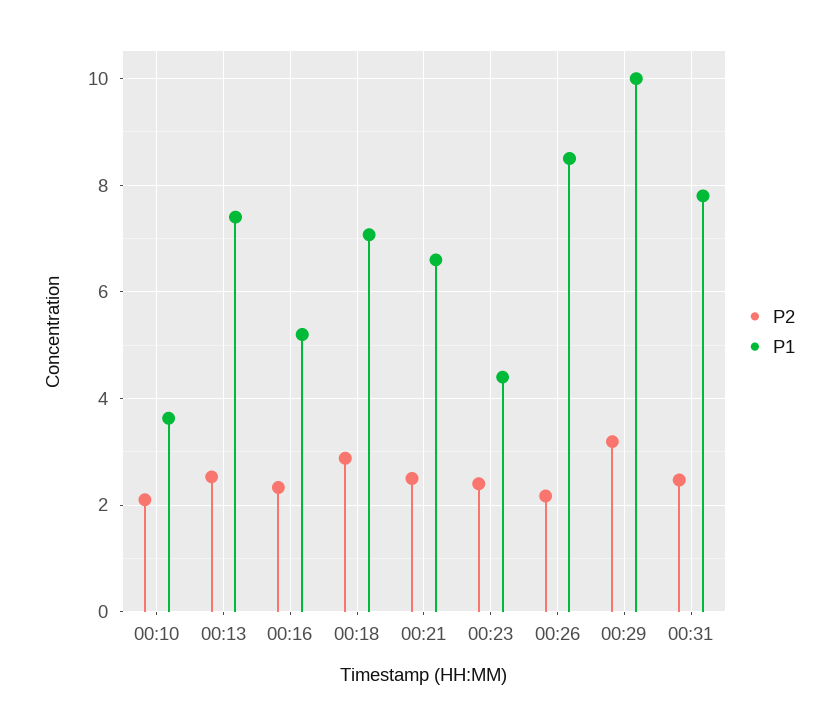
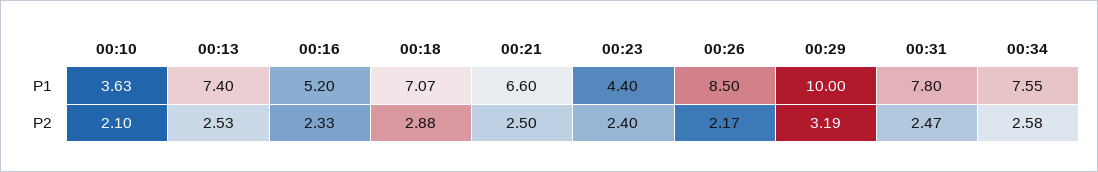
P1, 00:34: none -> 7.55
P2, 00:34: none -> 2.58

